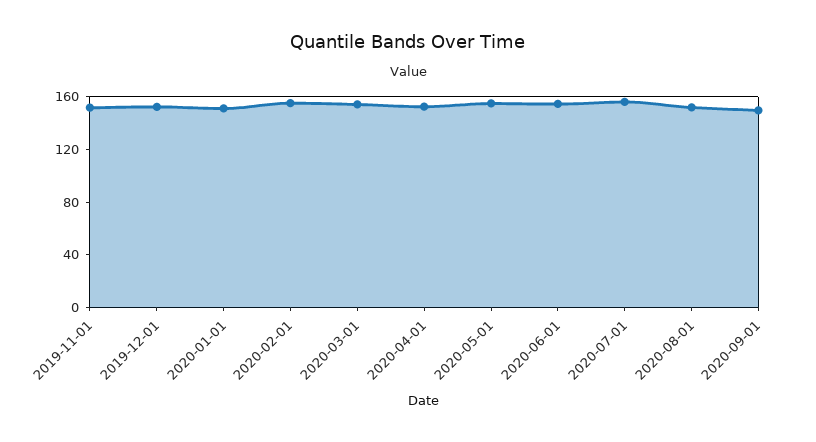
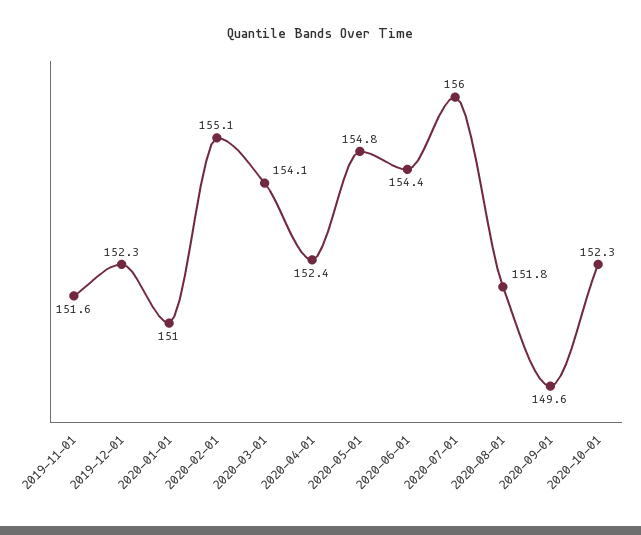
2020-10-01: none -> 152.3

